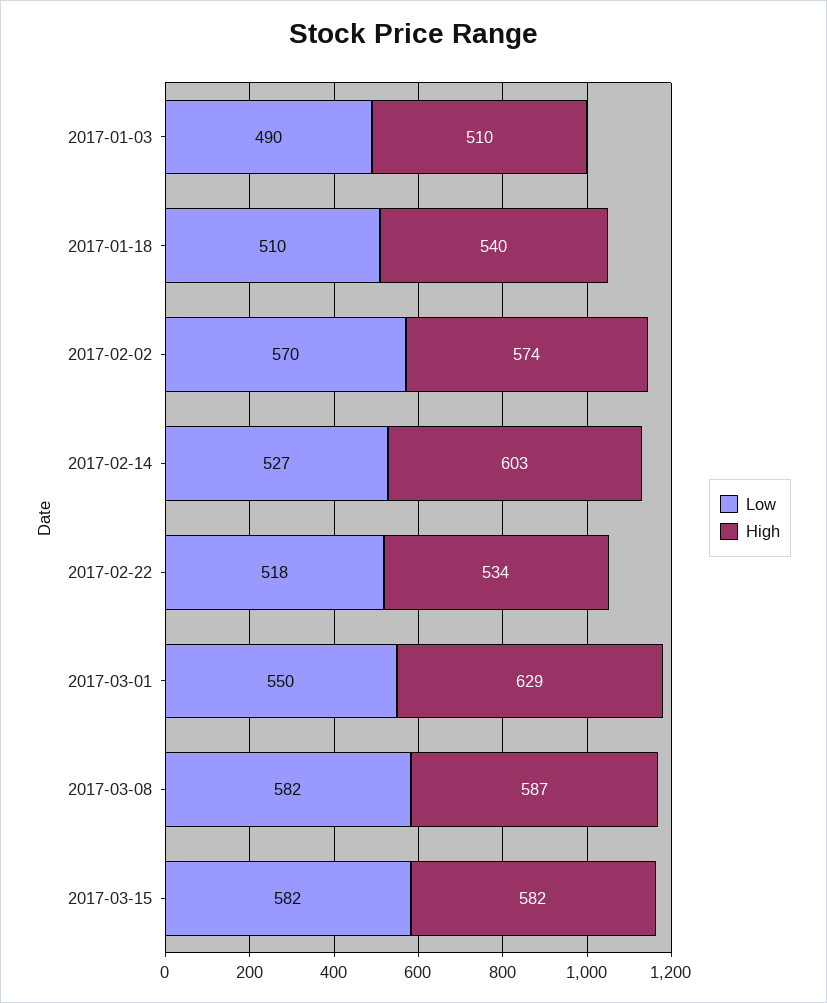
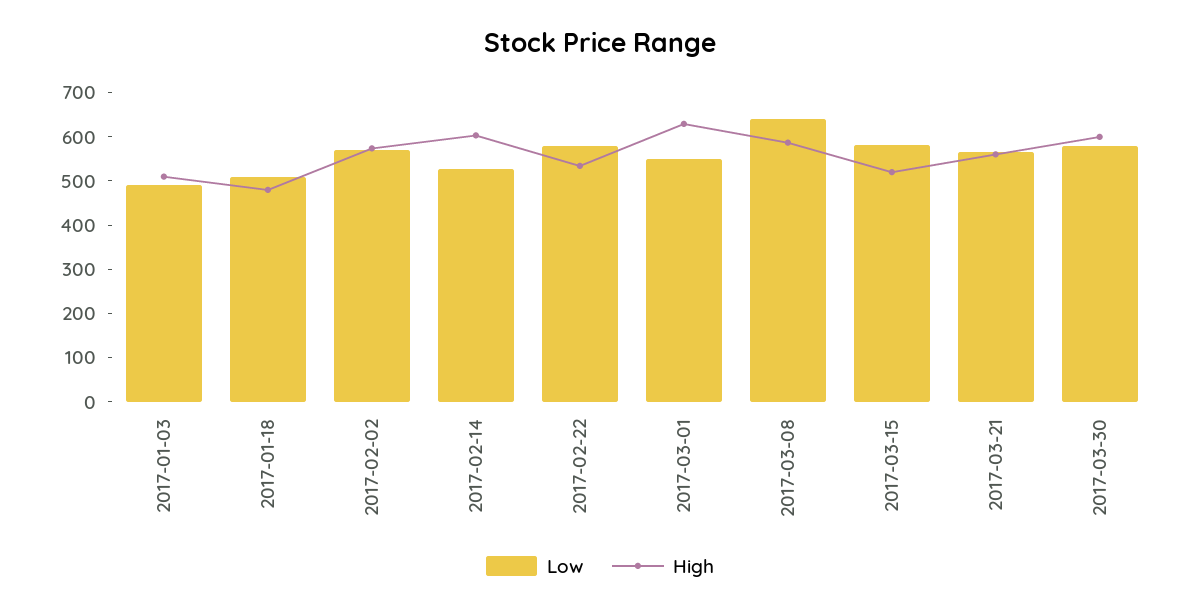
High, 2017-01-18: 540 -> 480
Low, 2017-02-22: 518 -> 580
Low, 2017-03-08: 582 -> 640
High, 2017-03-15: 582 -> 520
Low, 2017-03-21: none -> 560
High, 2017-03-21: none -> 560
Low, 2017-03-30: none -> 580
High, 2017-03-30: none -> 600

